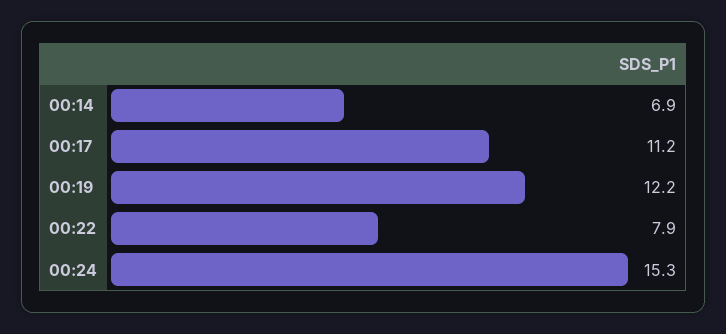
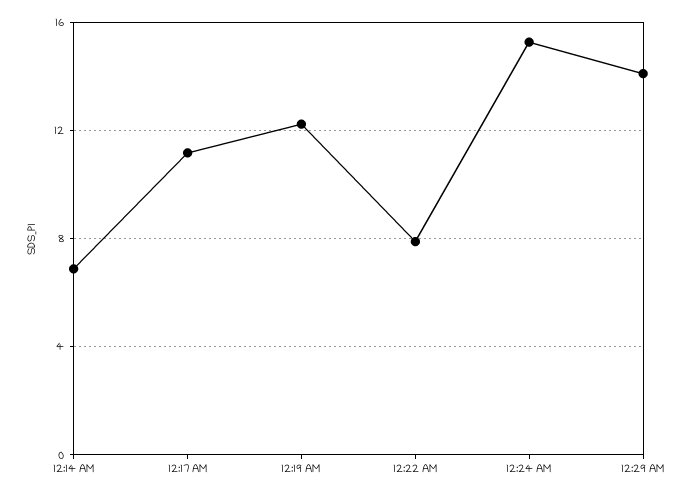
12:29 AM: none -> 14

